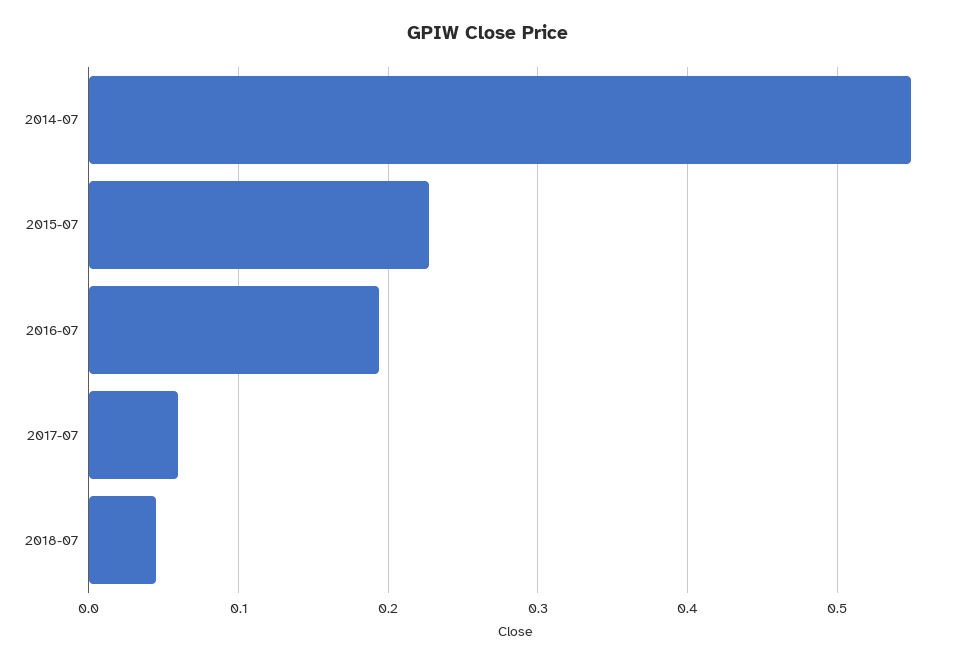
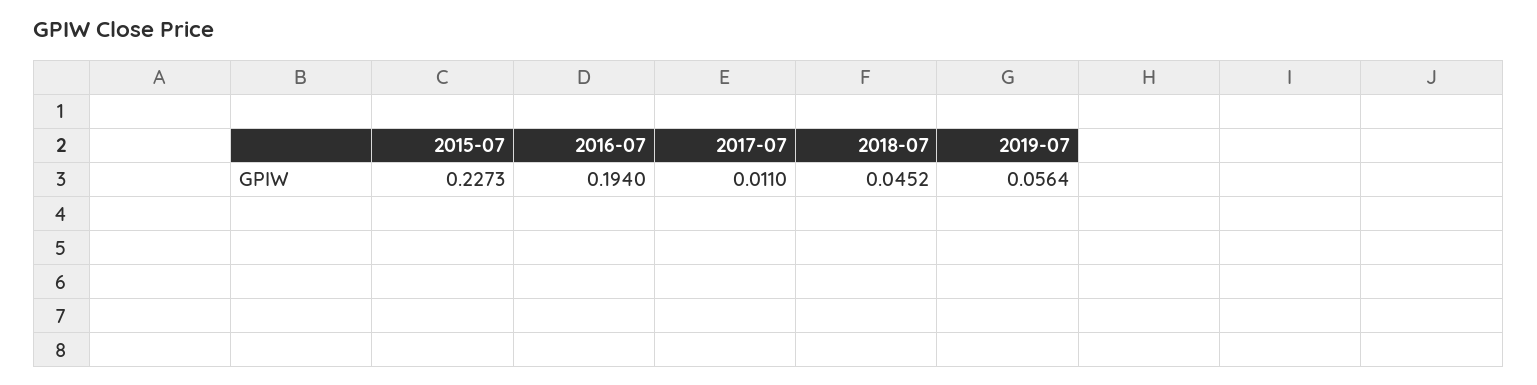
2014-07: 0.55 -> none
2017-07: 0.06 -> 0.011
2019-07: none -> 0.0564

